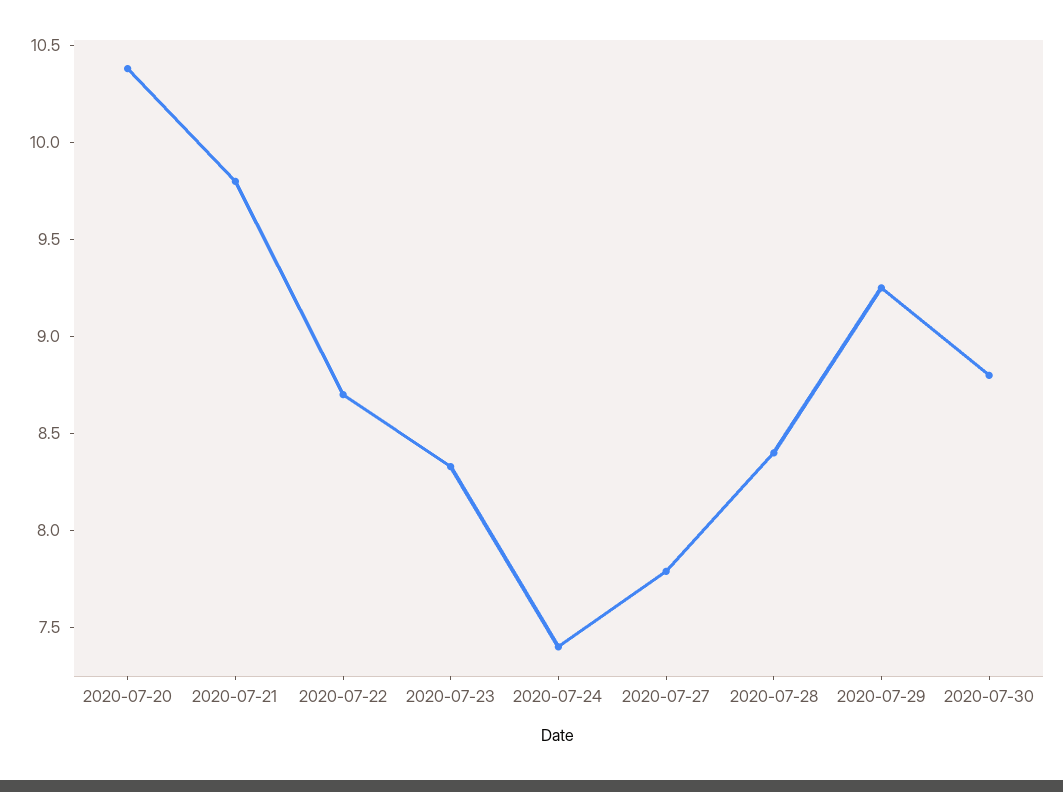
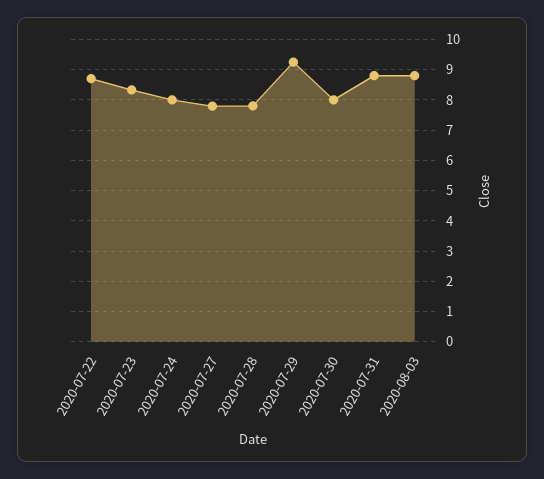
2020-07-20: 10.4 -> none
2020-07-21: 9.8 -> none
2020-07-24: 7.4 -> 8
2020-07-28: 8.4 -> 7.8
2020-07-30: 8.8 -> 8
2020-07-31: none -> 8.8
2020-08-03: none -> 8.8

